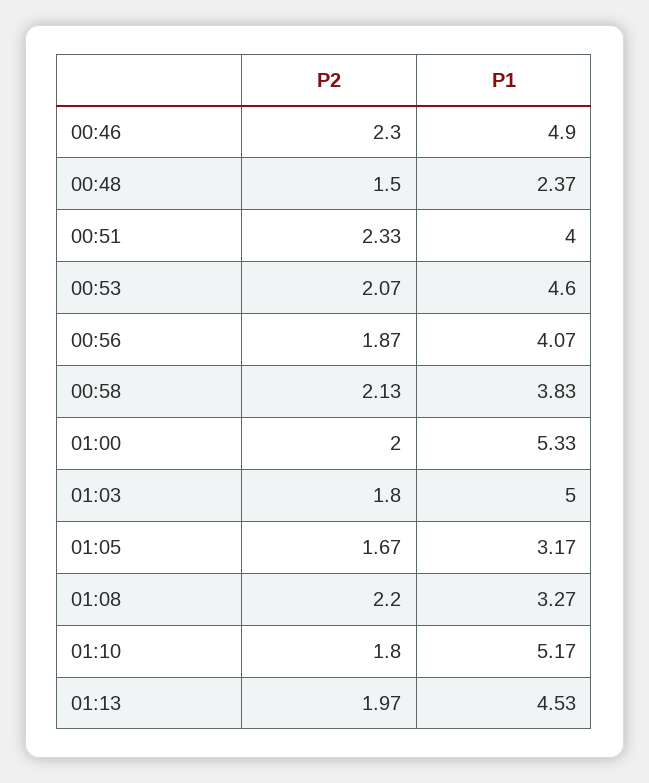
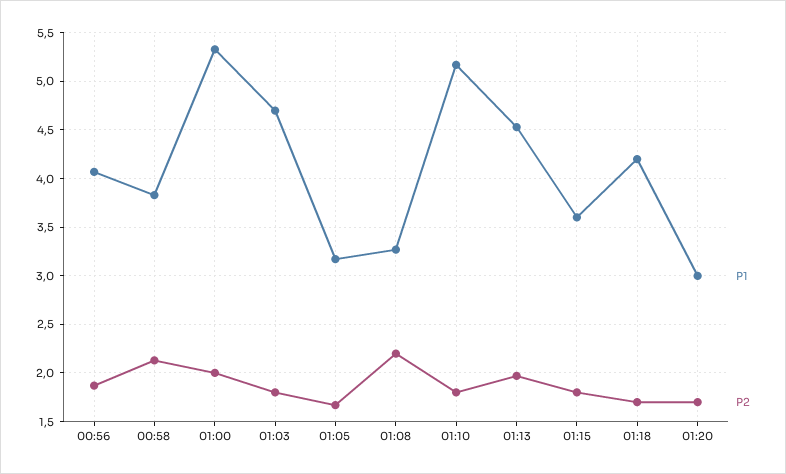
P2, 00:46: 2.3 -> none
P1, 00:46: 4.9 -> none
P2, 00:48: 1.5 -> none
P1, 00:48: 2.37 -> none
P2, 00:51: 2.33 -> none
P1, 00:51: 4 -> none
P2, 00:53: 2.07 -> none
P1, 00:53: 4.6 -> none
P1, 01:03: 5 -> 4.7
P1, 01:15: none -> 3.6
P2, 01:15: none -> 1.8
P1, 01:18: none -> 4.2
P2, 01:18: none -> 1.7
P1, 01:20: none -> 3
P2, 01:20: none -> 1.7

